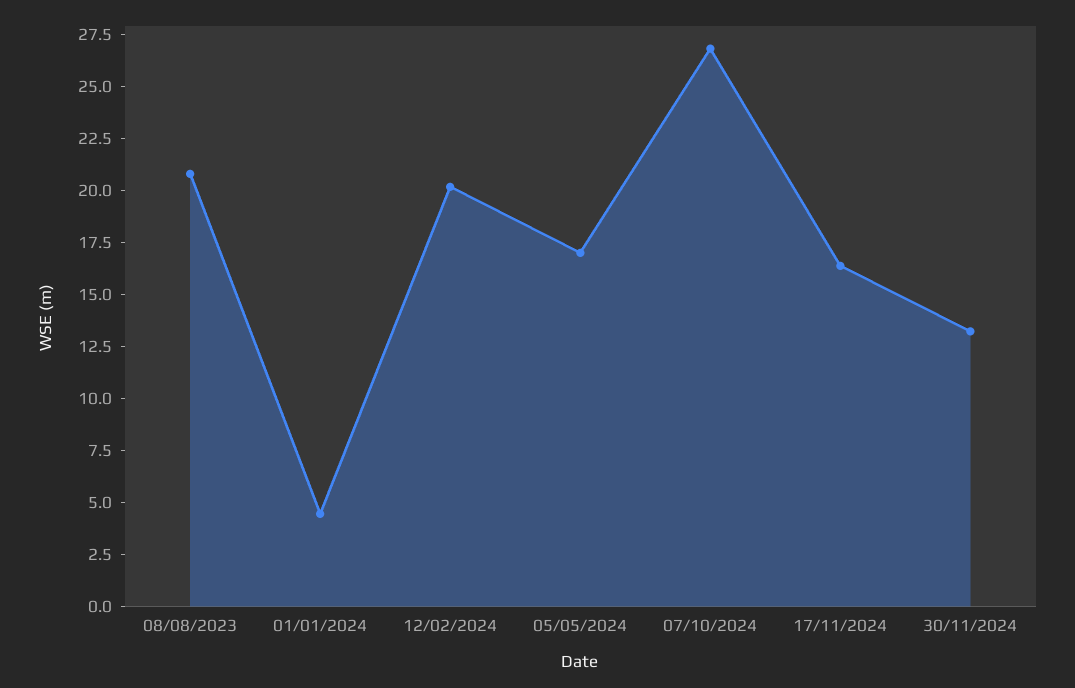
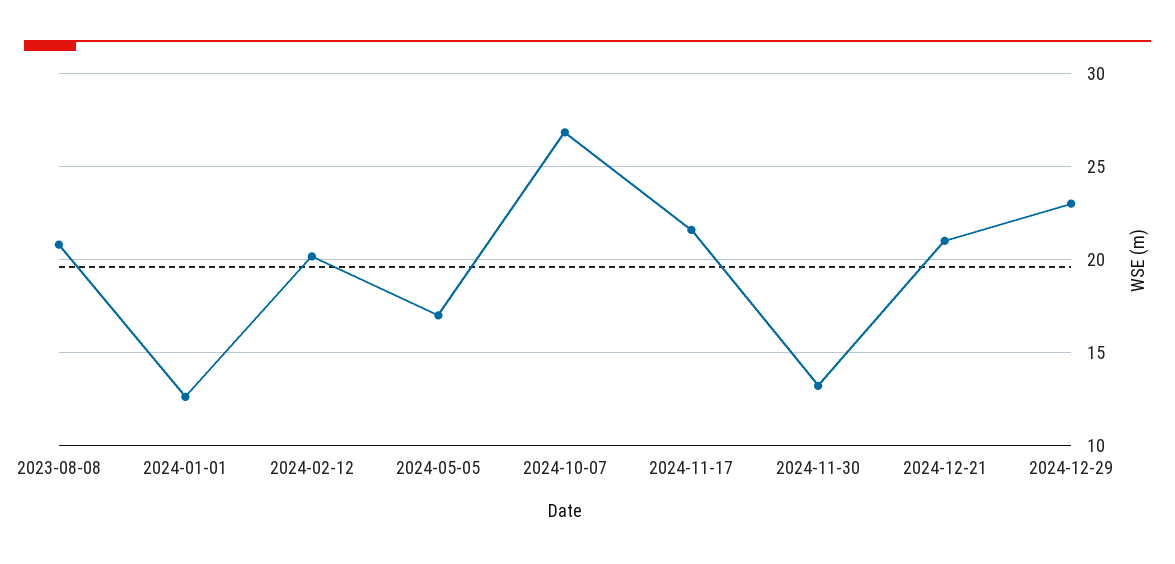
01/01/2024: 4.5 -> 12.5
17/11/2024: 16.5 -> 21.5
2024-12-21: none -> 21
2024-12-29: none -> 23

